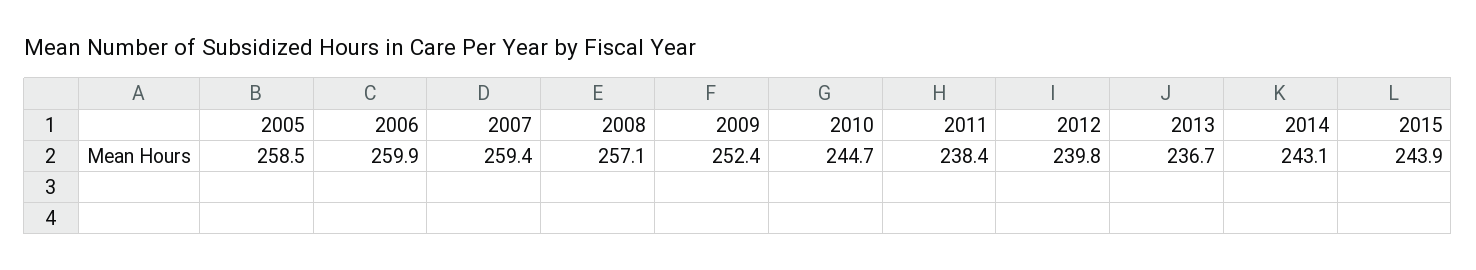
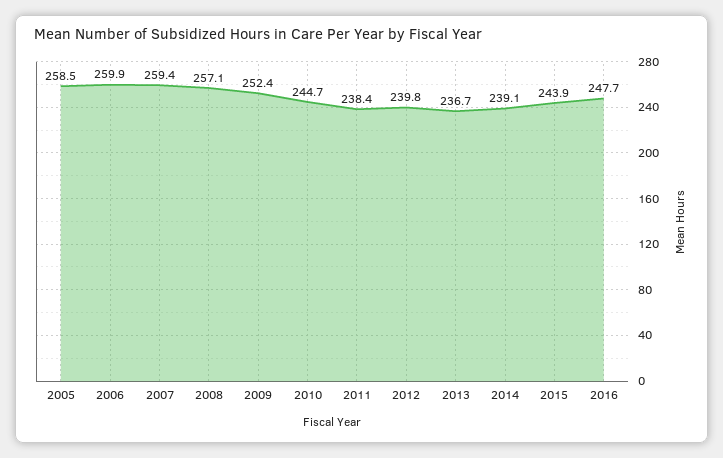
2014: 243.1 -> 239.1
2016: none -> 247.7

